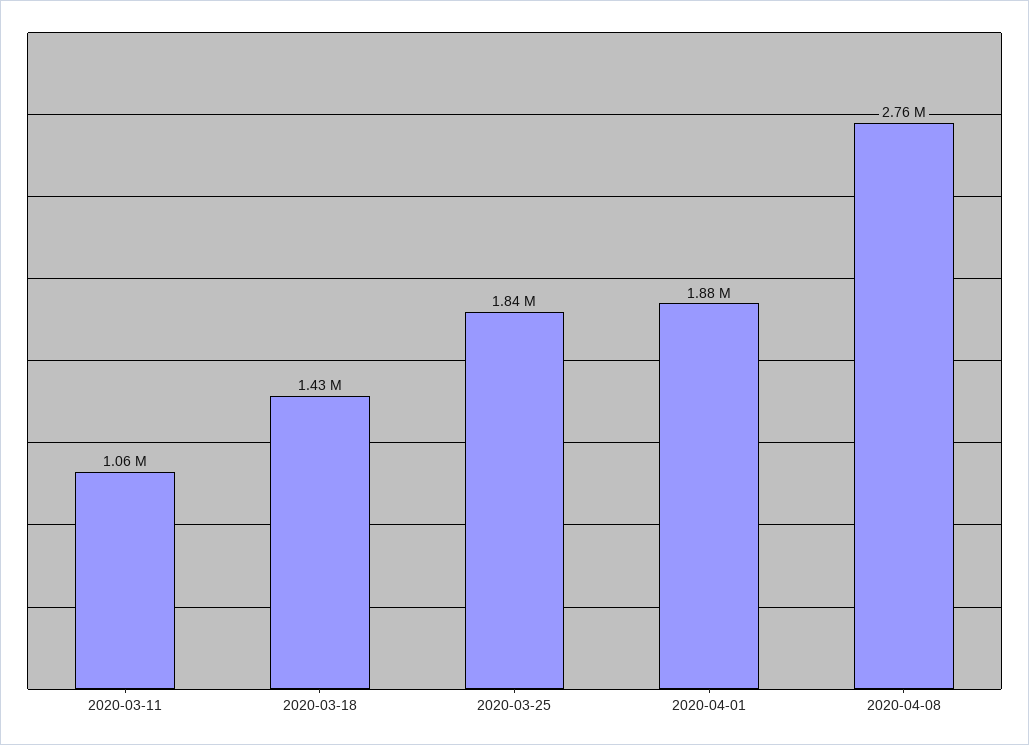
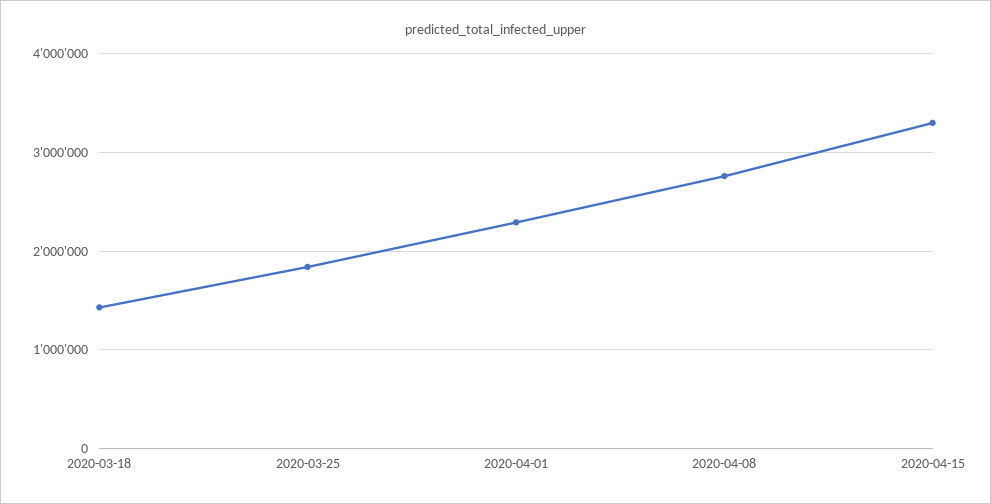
2020-03-11: 1060000 -> none
2020-04-01: 1880000 -> 2300000
2020-04-15: none -> 3300000

